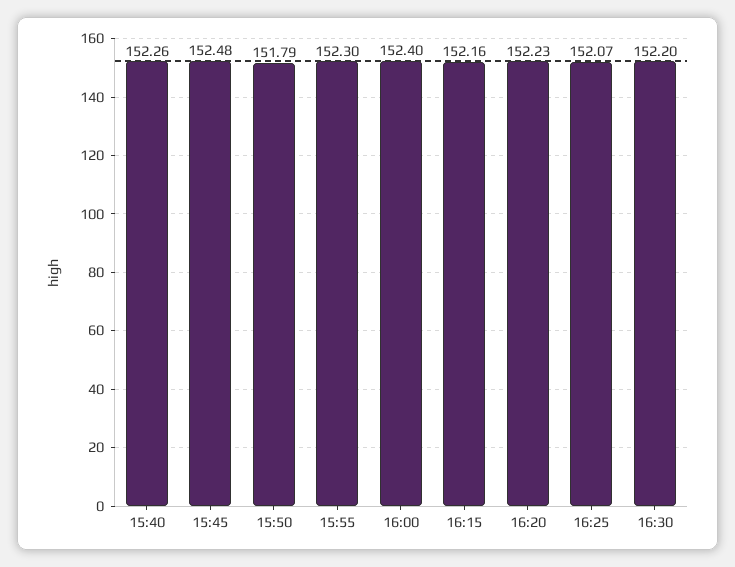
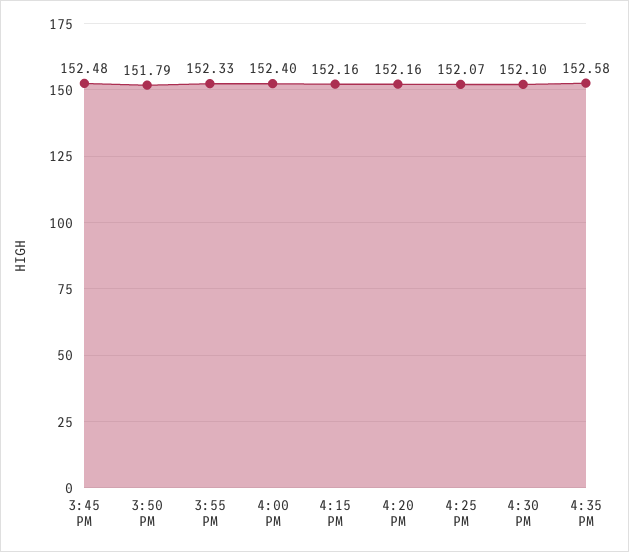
15:40: 152.26 -> none
15:55: 152.3 -> 152.33
16:20: 152.23 -> 152.16
16:30: 152.2 -> 152.1
4:35 PM: none -> 152.58

